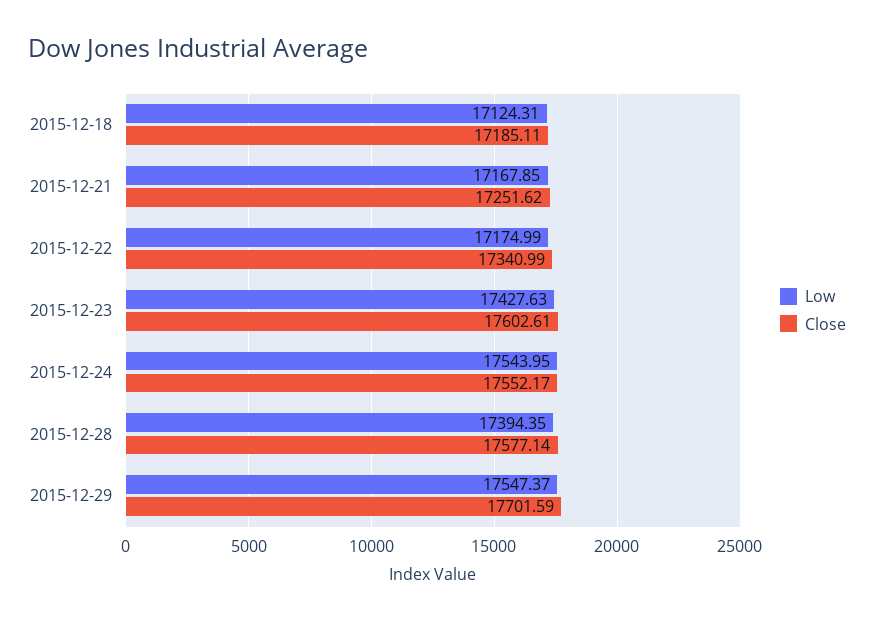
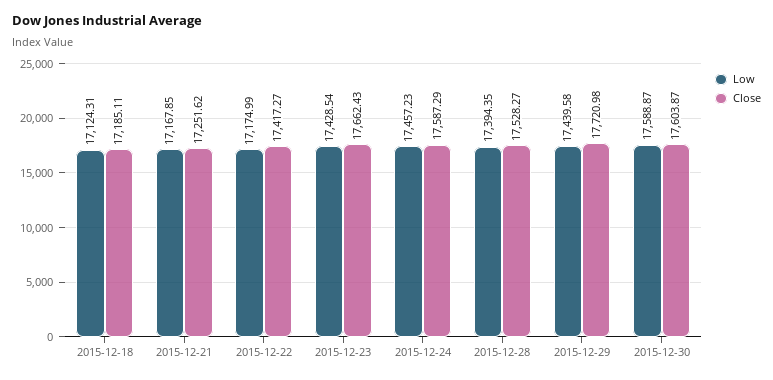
Close, 2015-12-22: 17340.99 -> 17417.27
Low, 2015-12-23: 17427.63 -> 17428.54
Close, 2015-12-23: 17602.61 -> 17662.43
Low, 2015-12-24: 17543.95 -> 17457.23
Close, 2015-12-24: 17552.17 -> 17587.29
Close, 2015-12-28: 17577.14 -> 17528.27
Low, 2015-12-29: 17547.37 -> 17439.58
Close, 2015-12-29: 17701.59 -> 17720.98
Low, 2015-12-30: none -> 17588.87
Close, 2015-12-30: none -> 17603.87

